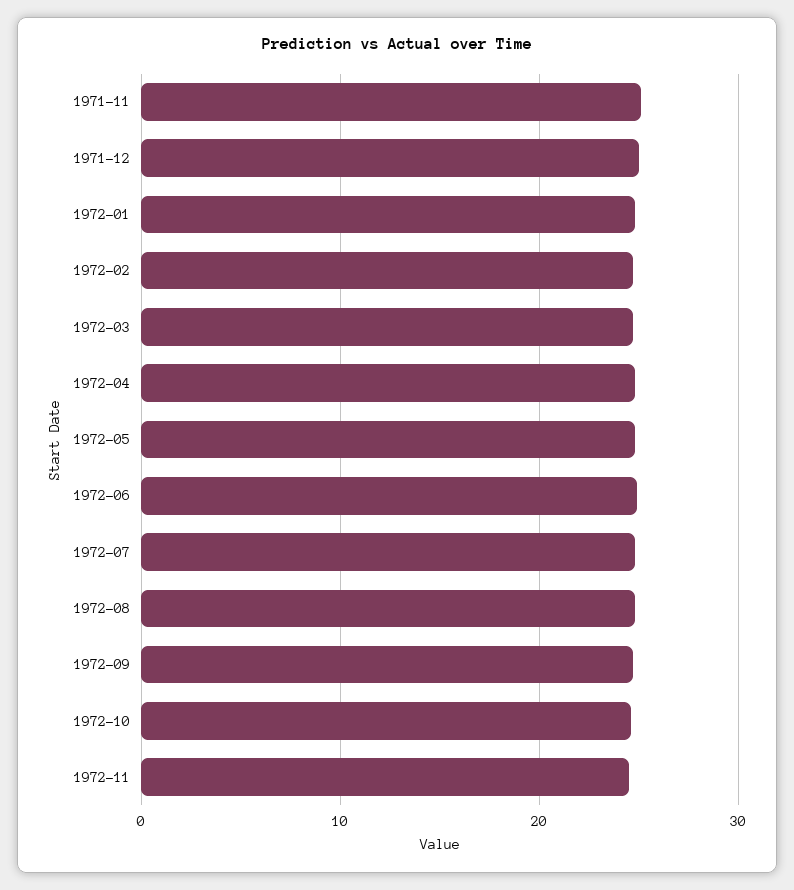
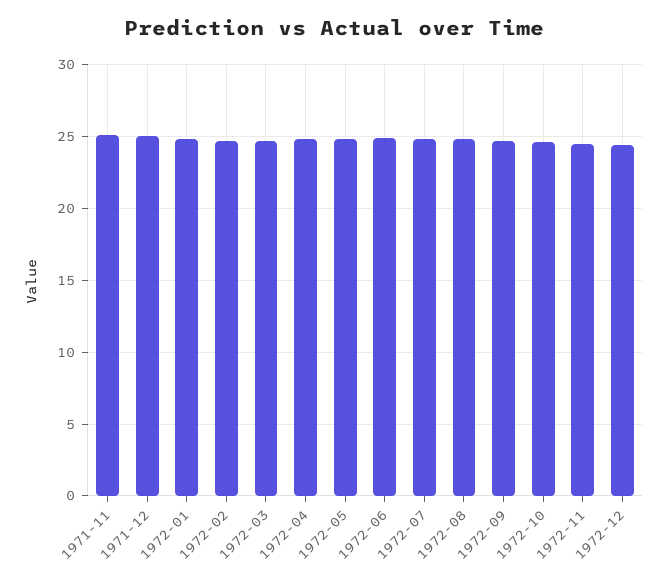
1972-12: none -> 24.5

